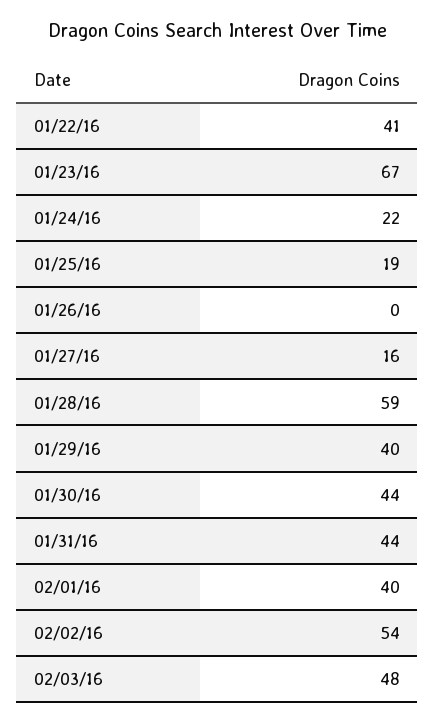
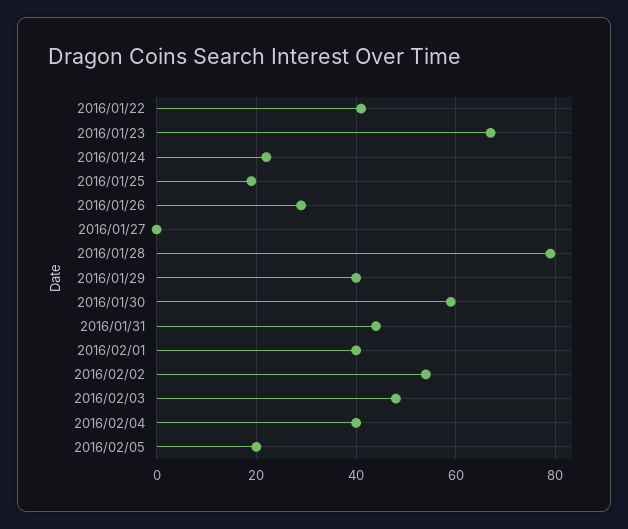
01/26/16: 0 -> 30
01/27/16: 16 -> 0
01/28/16: 59 -> 80
01/30/16: 44 -> 60
2016/02/04: none -> 40
2016/02/05: none -> 20

